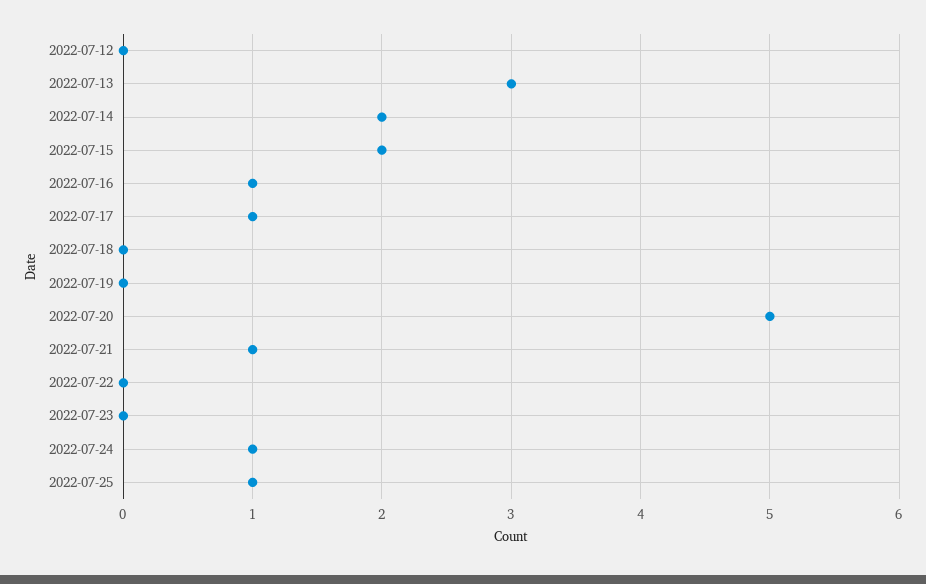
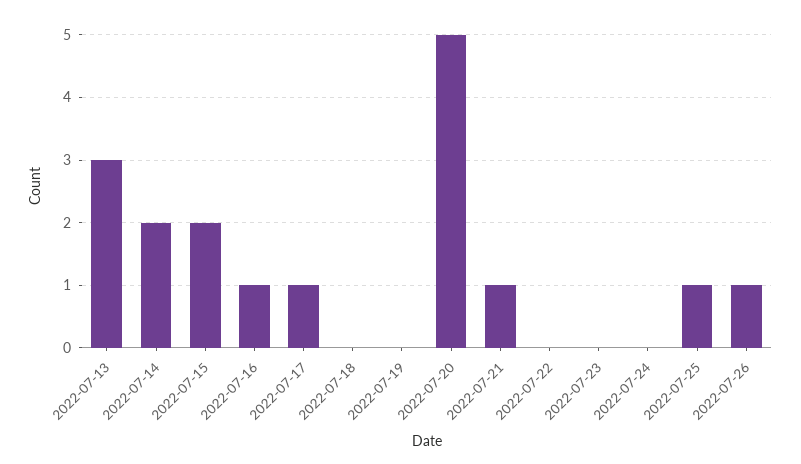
2022-07-12: 0 -> none
2022-07-24: 1 -> 0
2022-07-26: none -> 1

